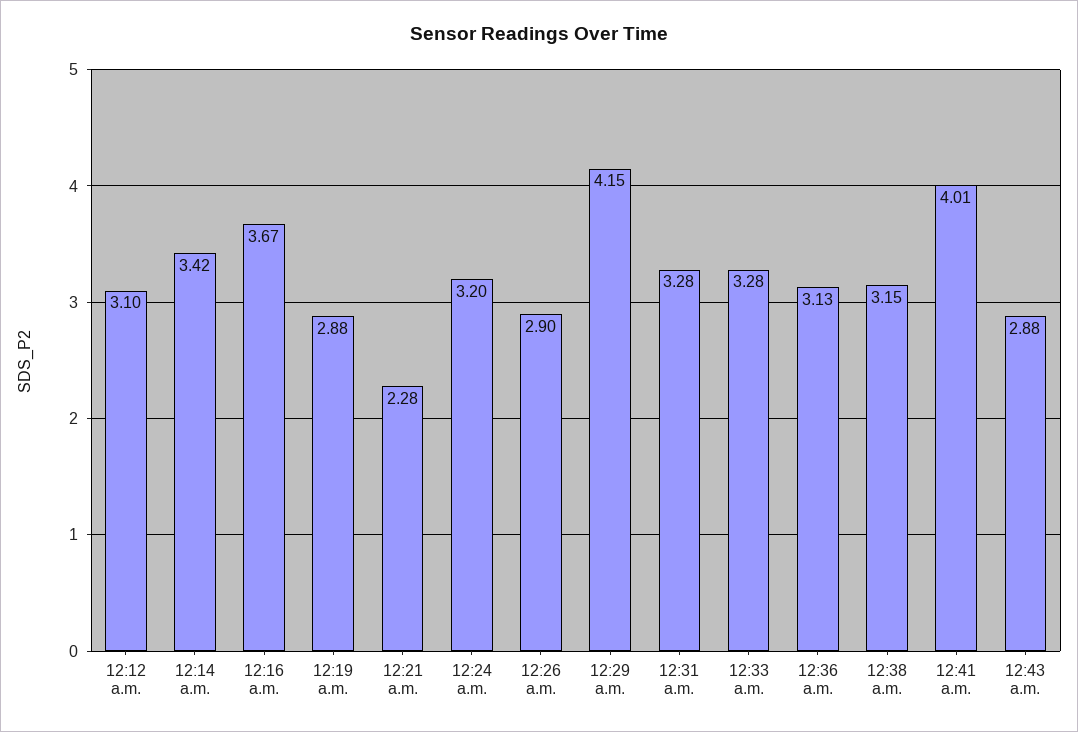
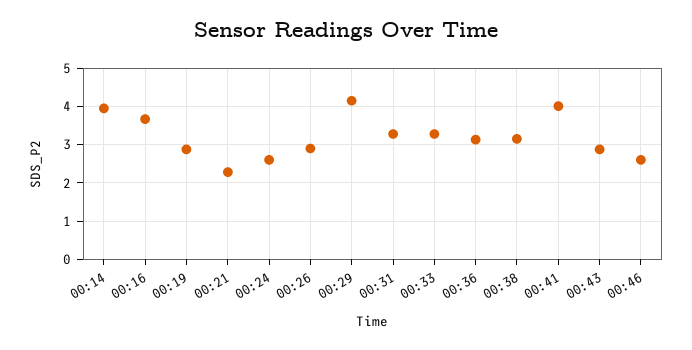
12:12 a.m.: 3.1 -> none
12:14 a.m.: 3.42 -> 4
12:24 a.m.: 3.2 -> 2.6
00:46: none -> 2.6

